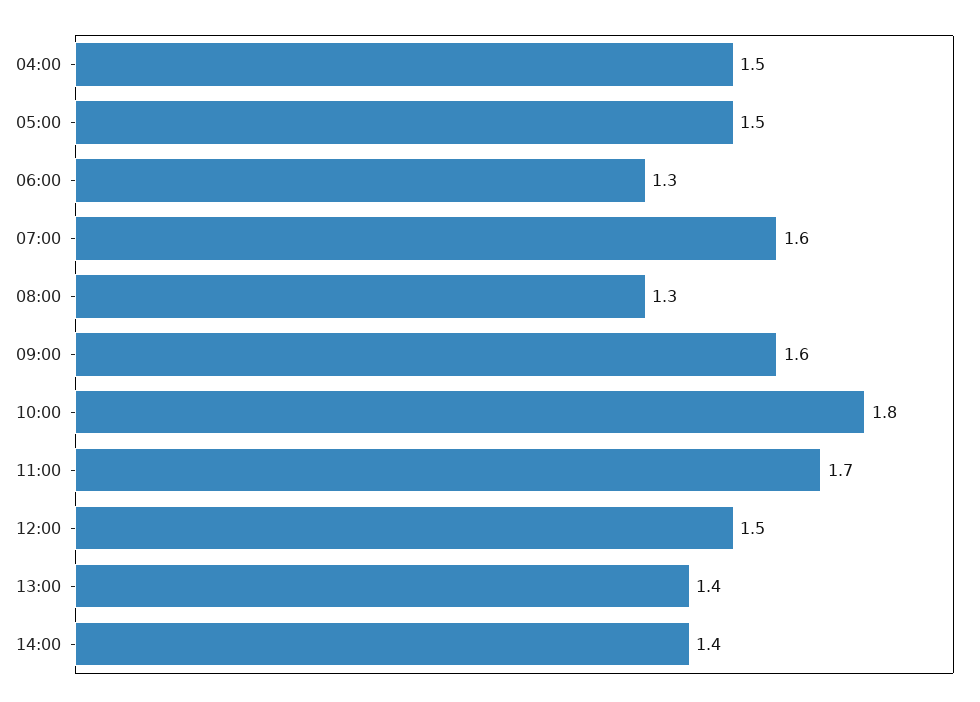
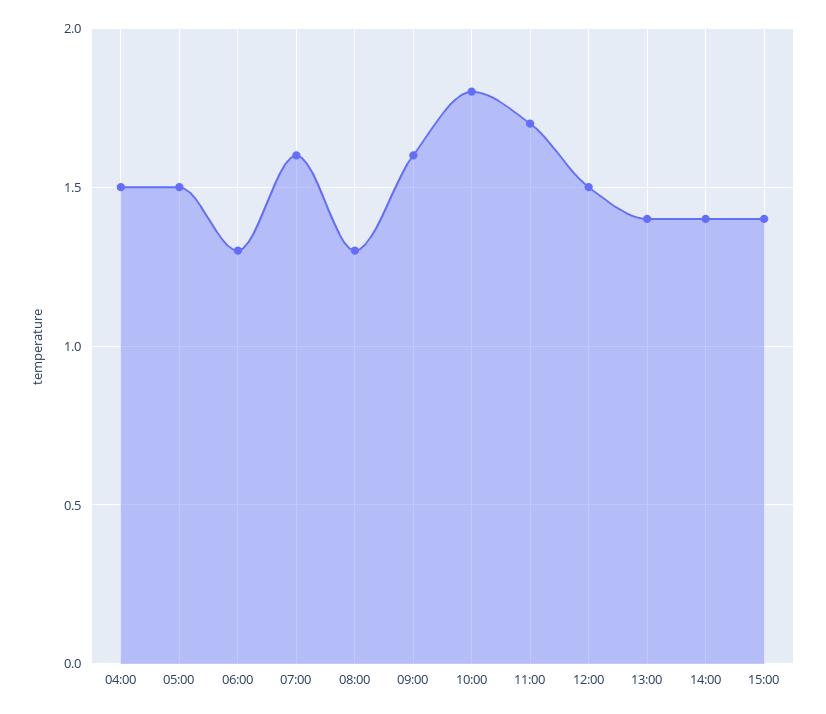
15:00: none -> 1.4

